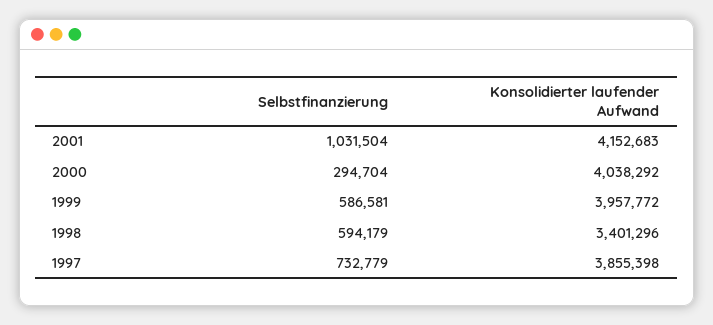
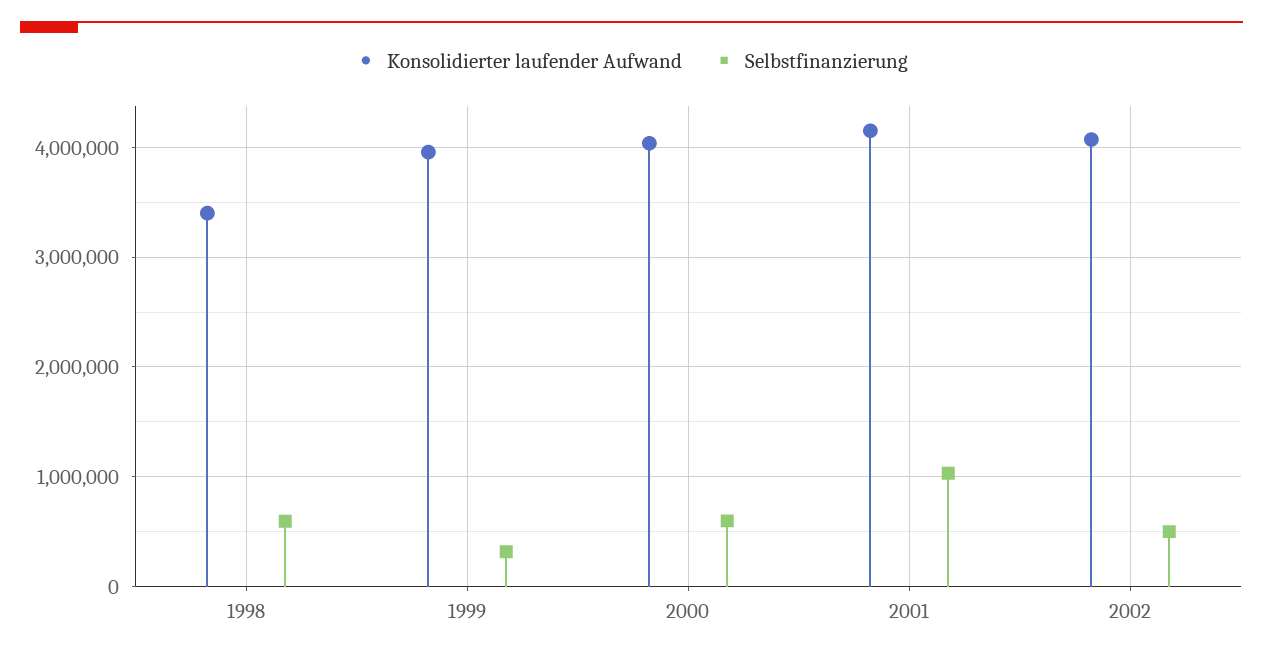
Selbstfinanzierung, 2000: 294704 -> 600000
Selbstfinanzierung, 1999: 586581 -> 300000
Selbstfinanzierung, 1997: 732779 -> none
Konsolidierter laufender Aufwand, 1997: 3855398 -> none
Konsolidierter laufender Aufwand, 2002: none -> 4100000
Selbstfinanzierung, 2002: none -> 500000

